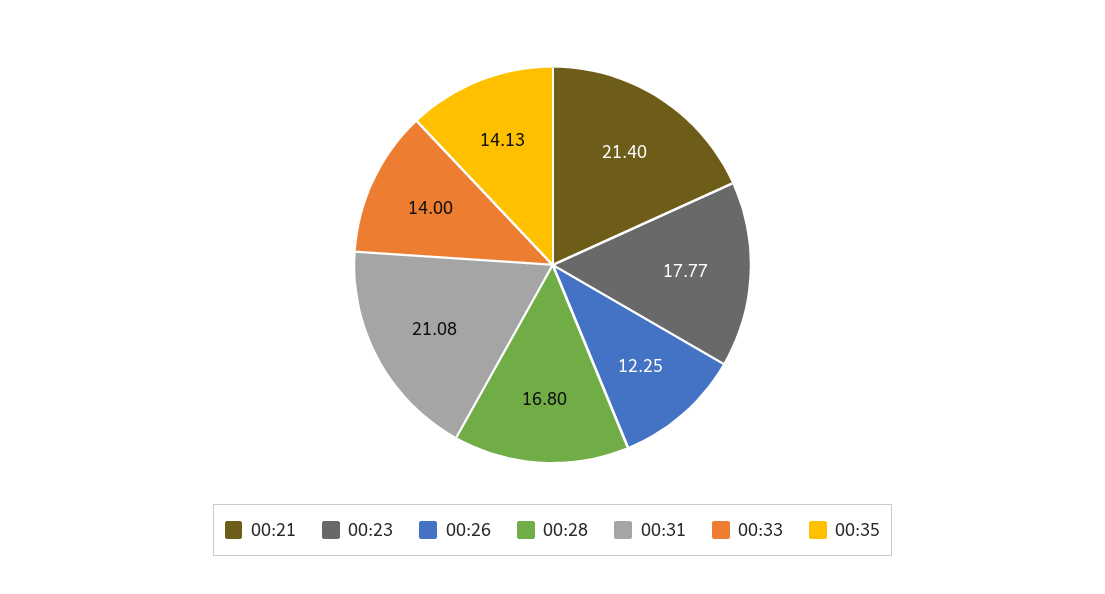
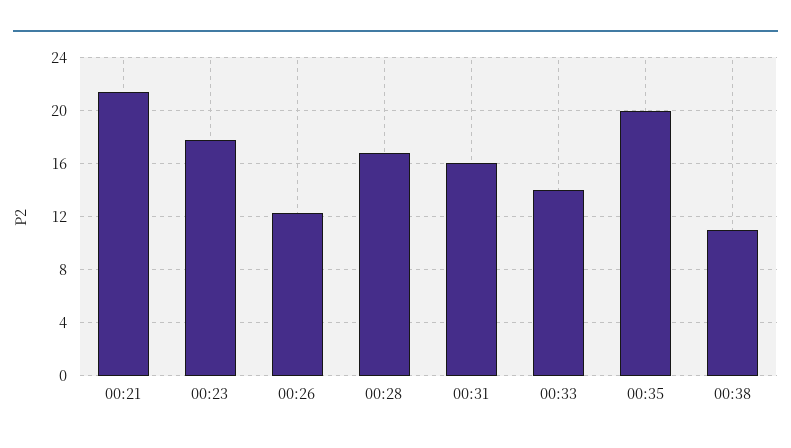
00:31: 21.08 -> 16
00:35: 14.13 -> 20
00:38: none -> 11

